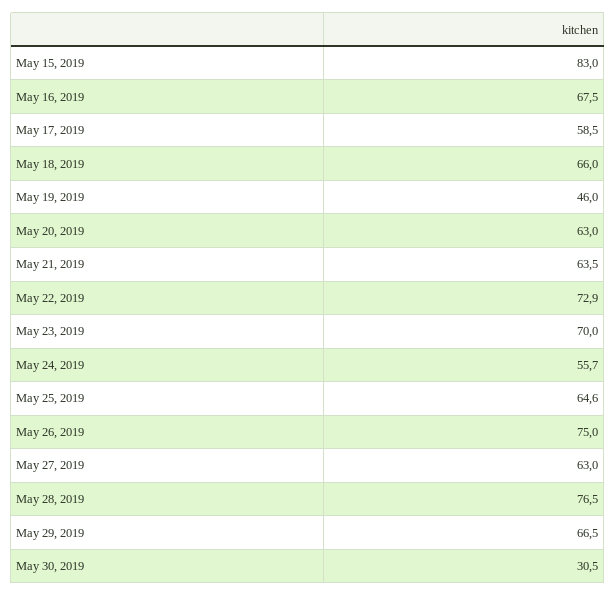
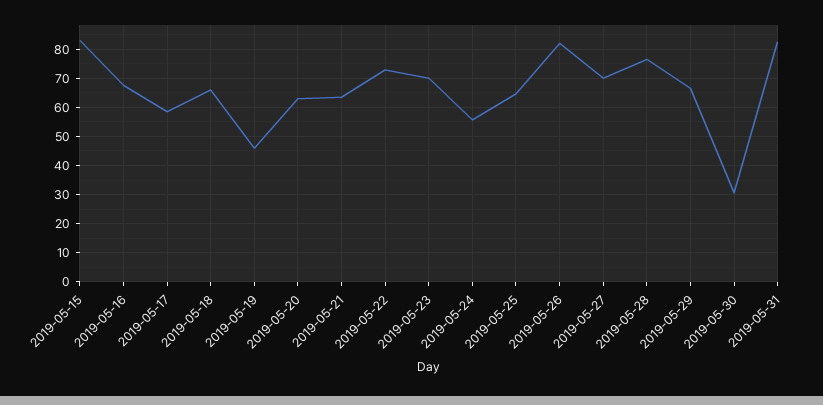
May 26, 2019: 75 -> 82.5
May 27, 2019: 63 -> 70
2019-05-31: none -> 82.5

